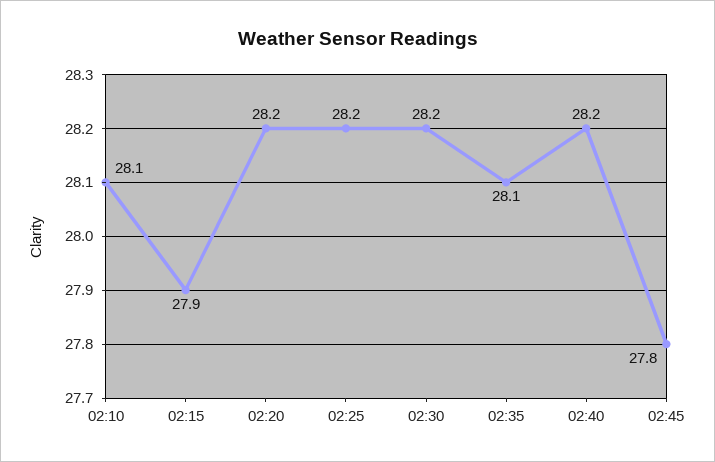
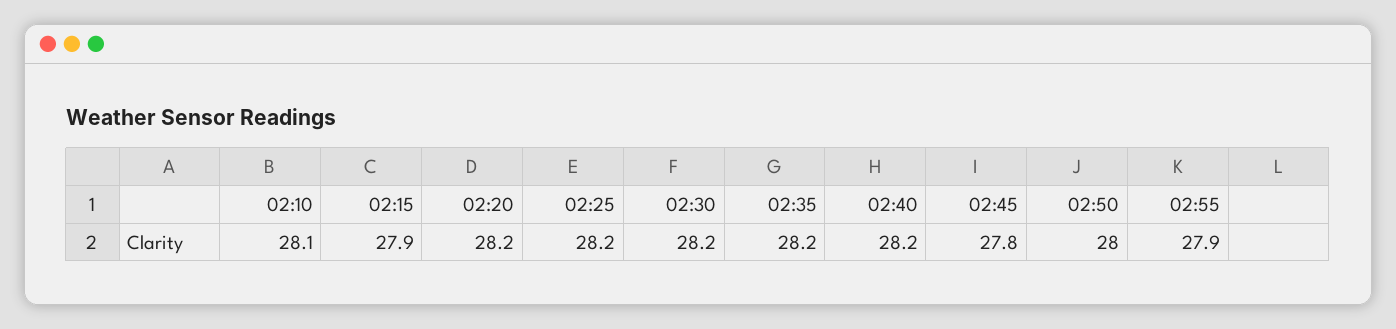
02:35: 28.1 -> 28.2
02:50: none -> 28
02:55: none -> 27.9

